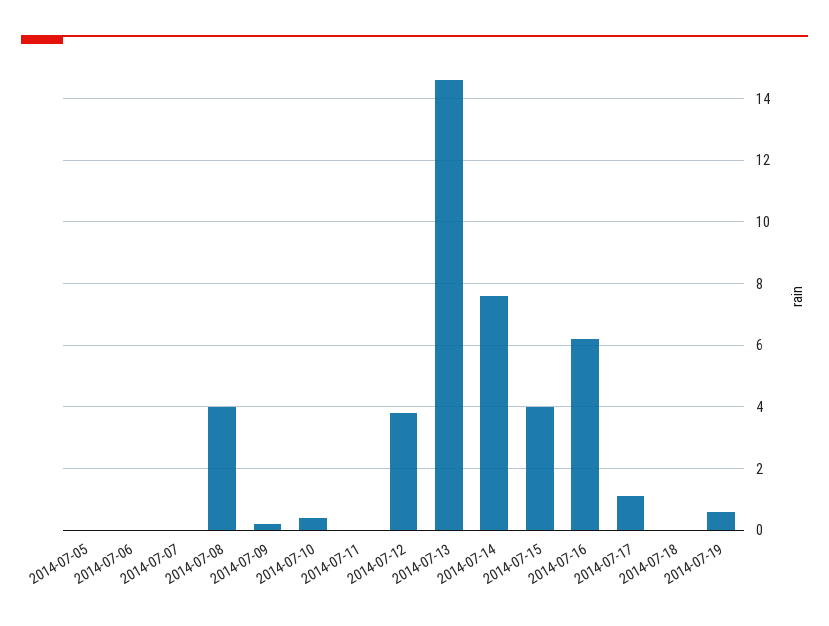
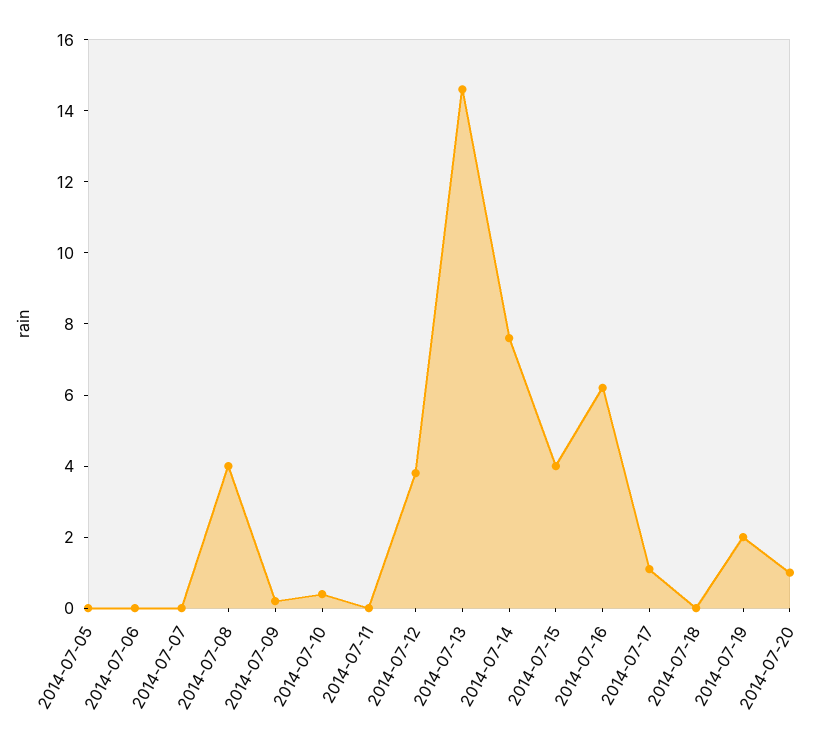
2014-07-19: 0.5 -> 2
2014-07-20: none -> 1

